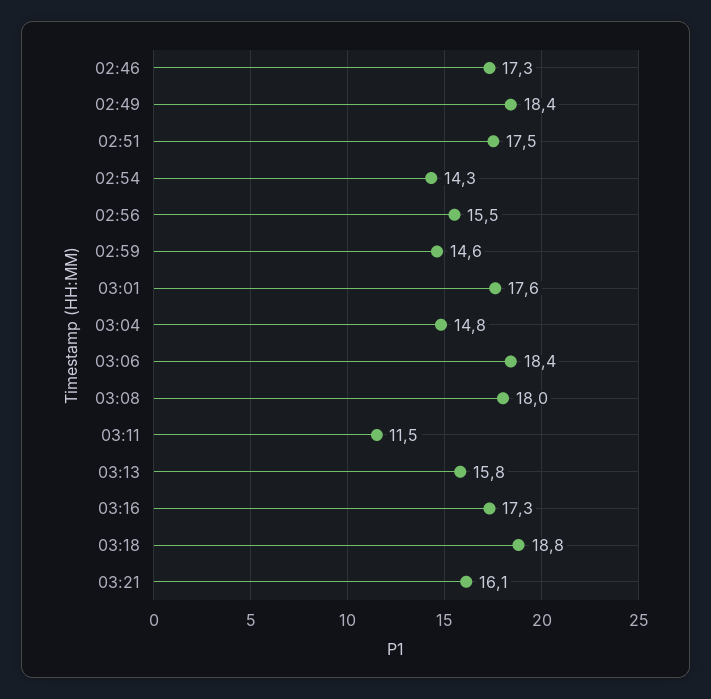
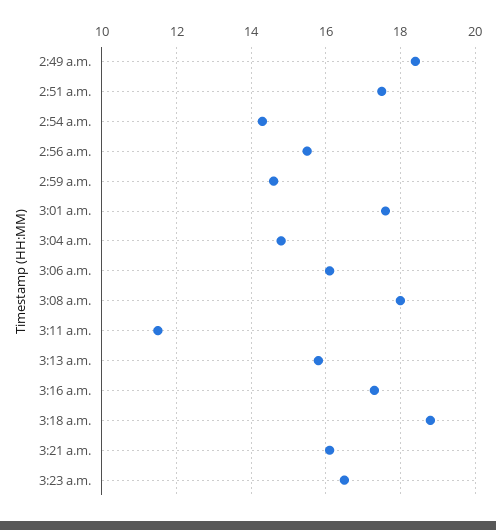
02:46: 17.3 -> none
03:06: 18.4 -> 16
3:23 a.m.: none -> 16.5

